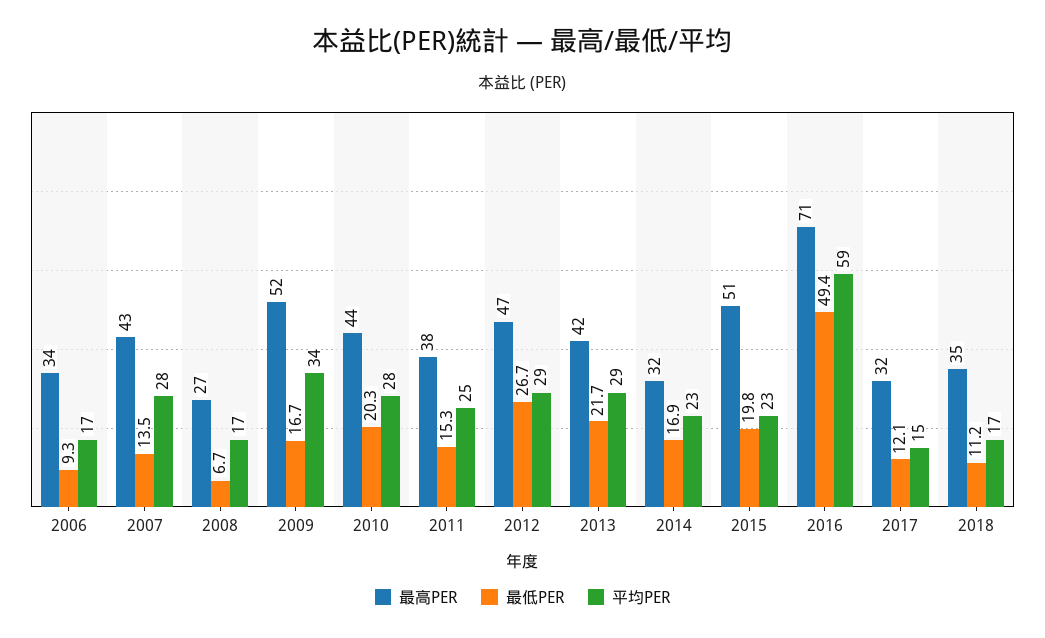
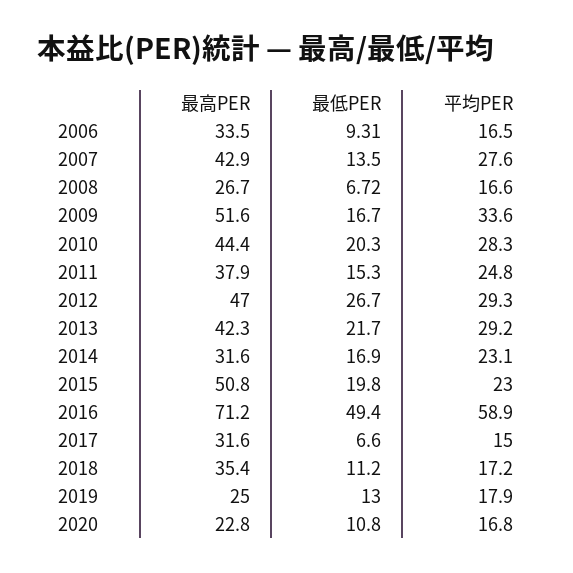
最低PER, 2017: 12.1 -> 6.6
最高PER, 2019: none -> 25
最低PER, 2019: none -> 13
平均PER, 2019: none -> 17.9
最高PER, 2020: none -> 22.8
最低PER, 2020: none -> 10.8
平均PER, 2020: none -> 16.8

